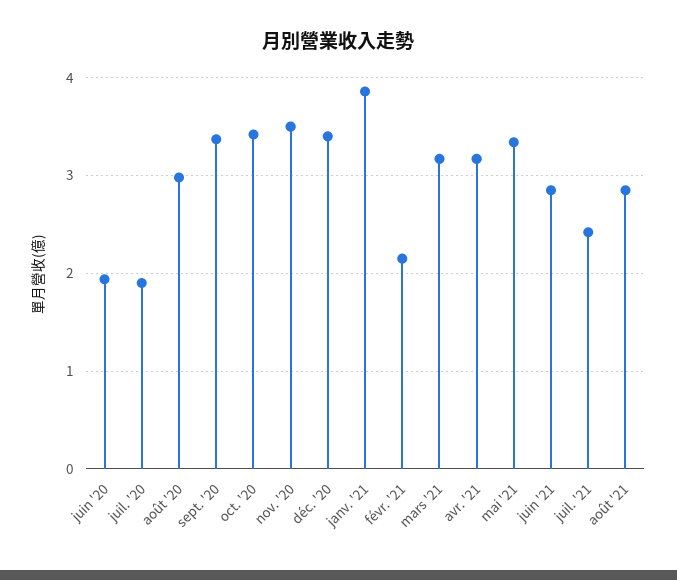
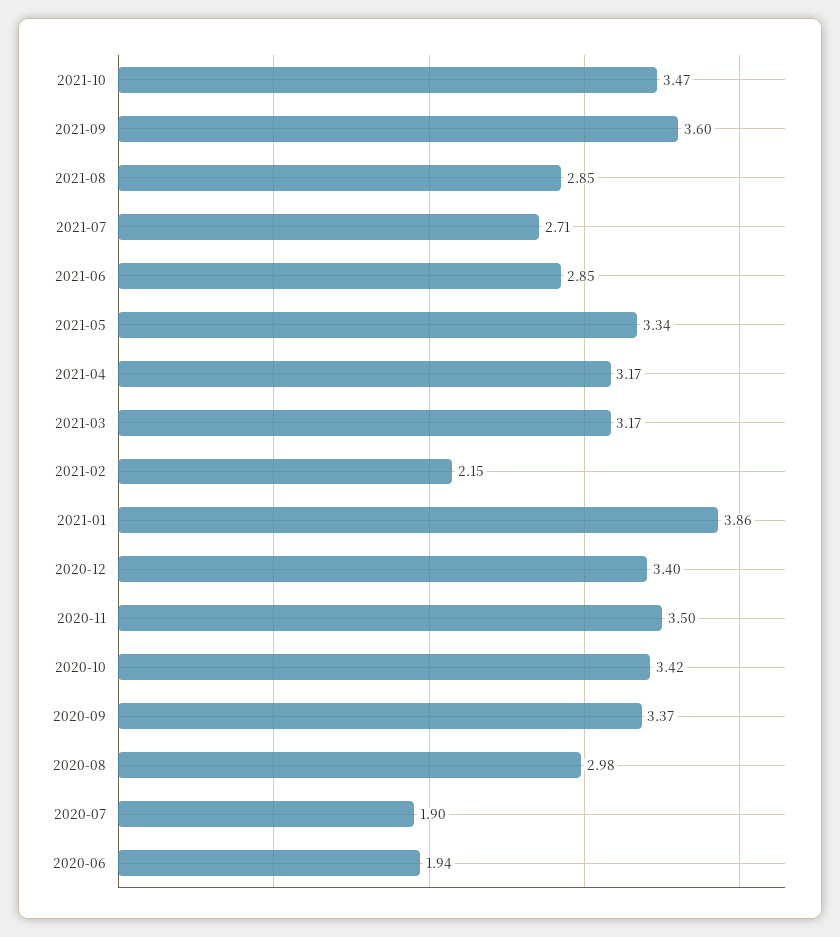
juil. '21: 2.4 -> 2.71
2021-10: none -> 3.47
2021-09: none -> 3.6

